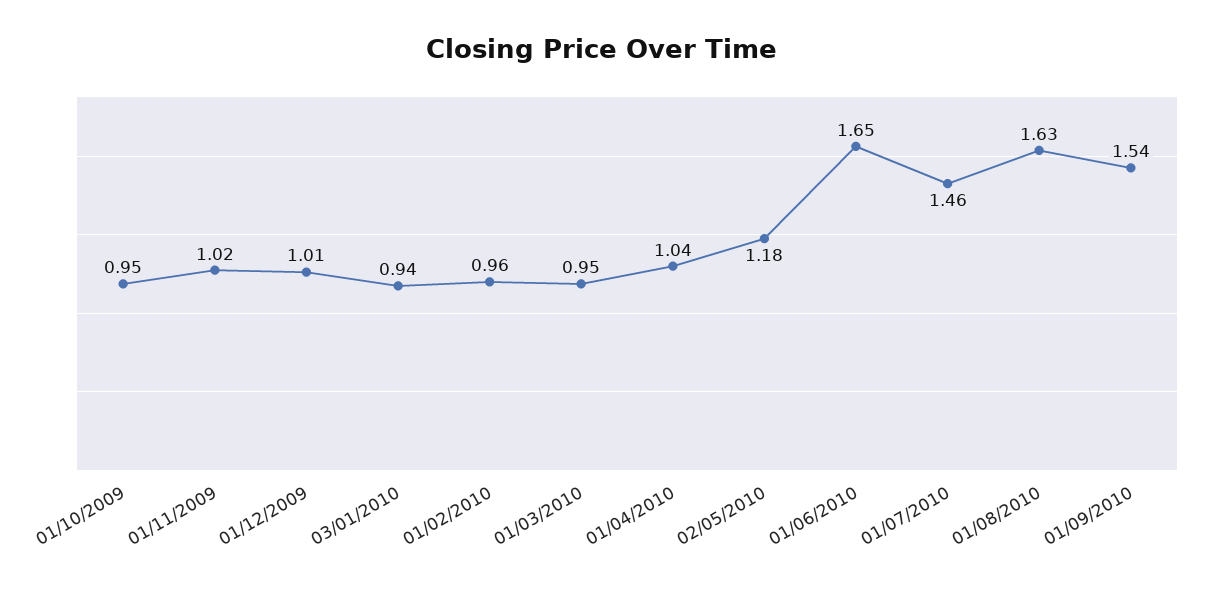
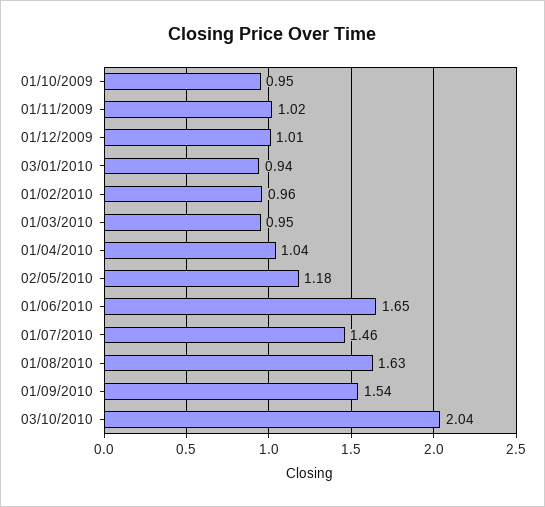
03/10/2010: none -> 2.04

